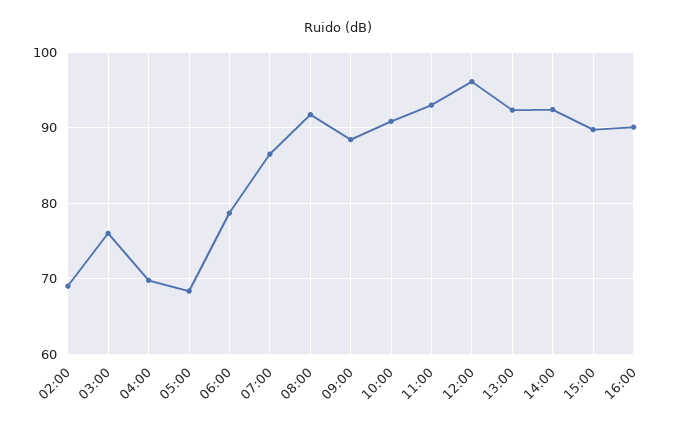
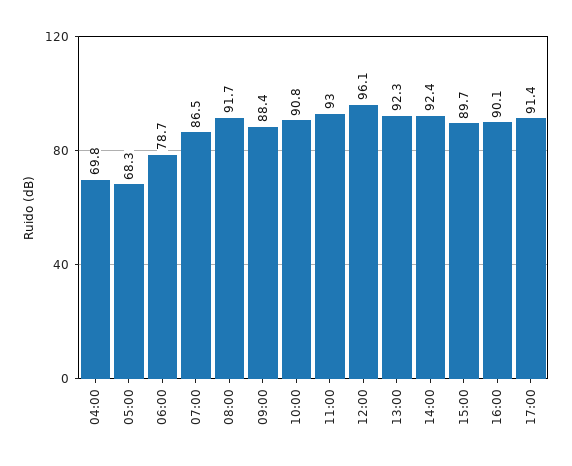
02:00: 69 -> none
03:00: 76 -> none
17:00: none -> 91.4

